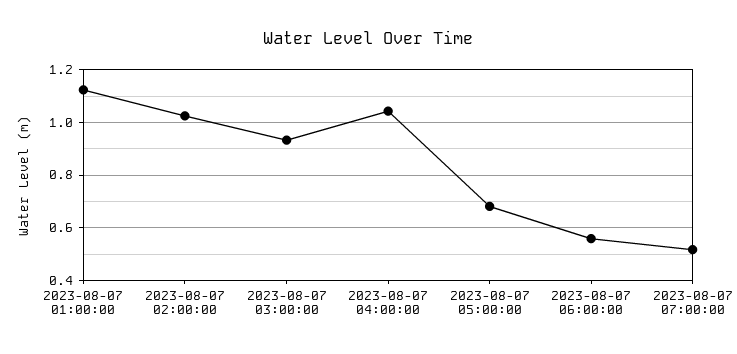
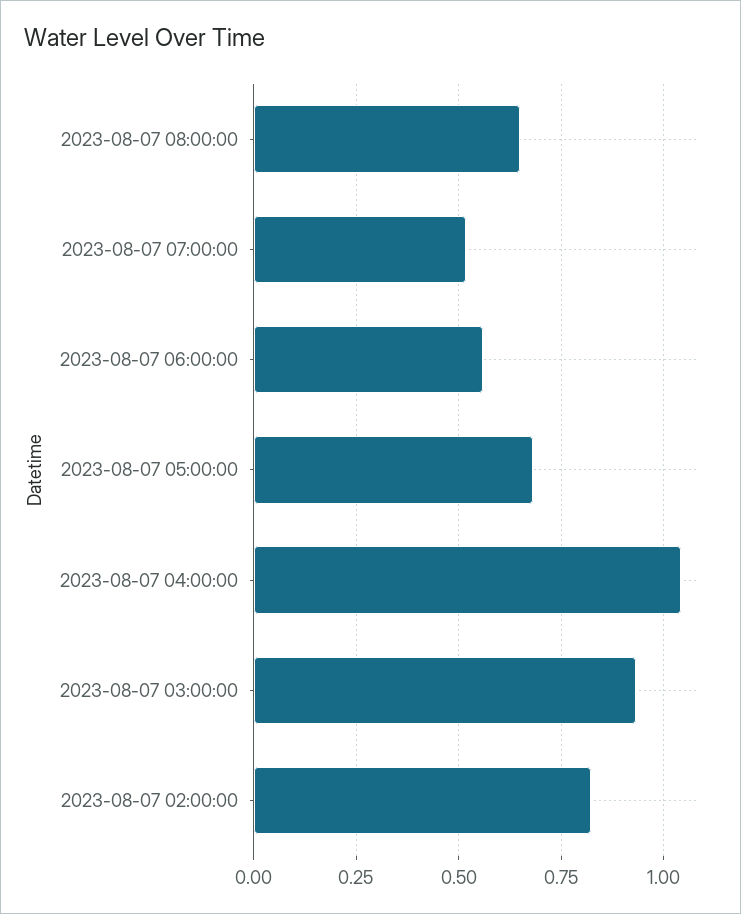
2023-08-07 01:00:00: 1.125 -> none
2023-08-07 02:00:00: 1.025 -> 0.825
2023-08-07 08:00:00: none -> 0.65

